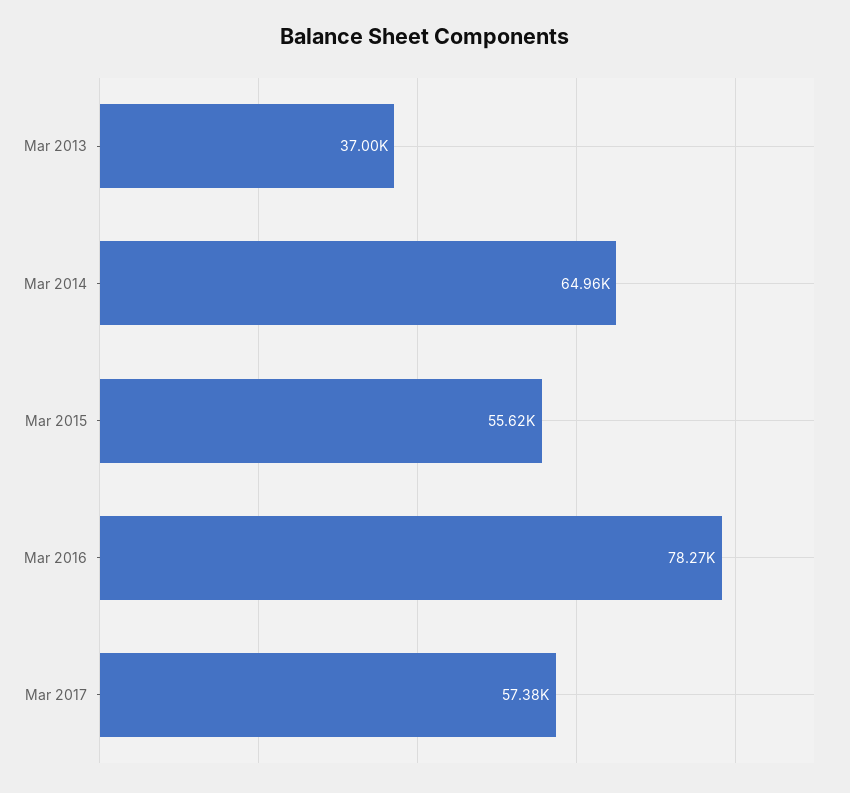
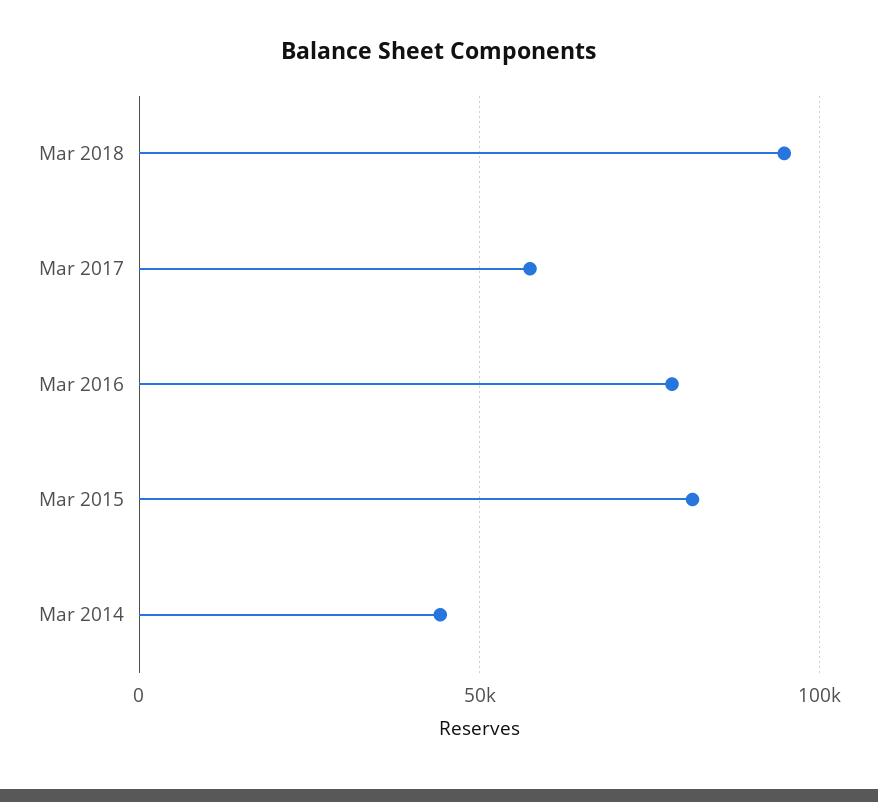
Mar 2013: 37000 -> none
Mar 2014: 64960 -> 45000
Mar 2015: 55620 -> 80000
Mar 2018: none -> 95000

